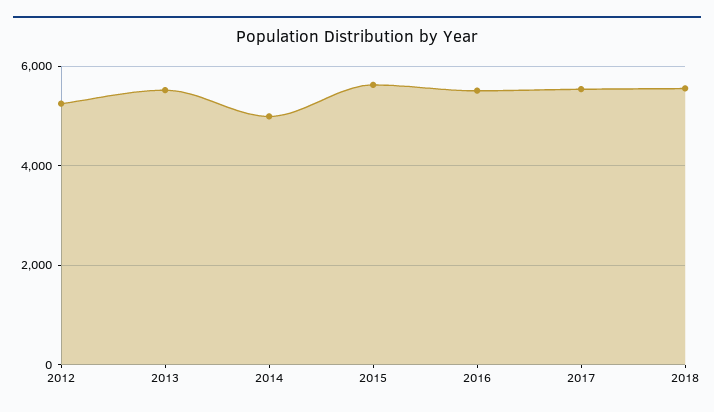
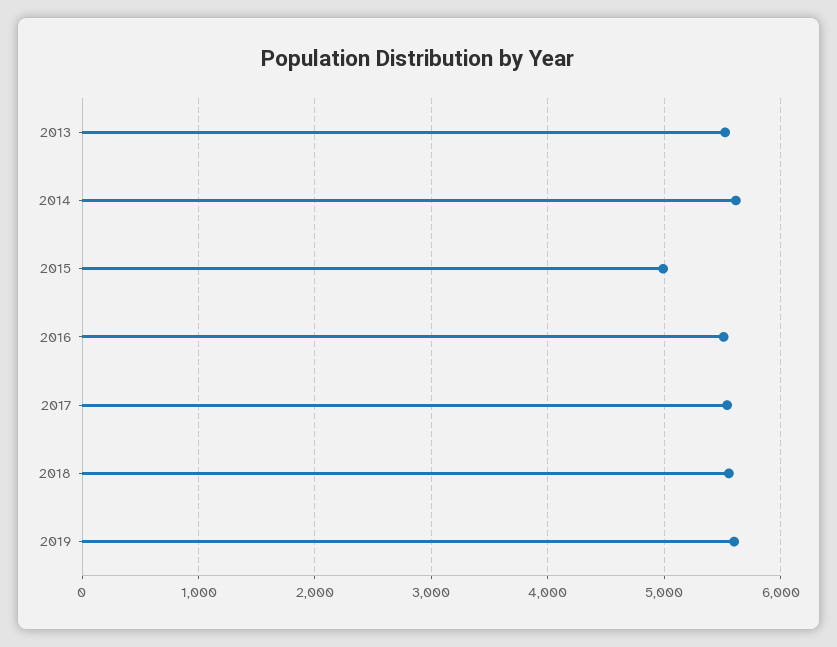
2012: 5200 -> none
2014: 5000 -> 5600
2015: 5600 -> 5000
2019: none -> 5600

